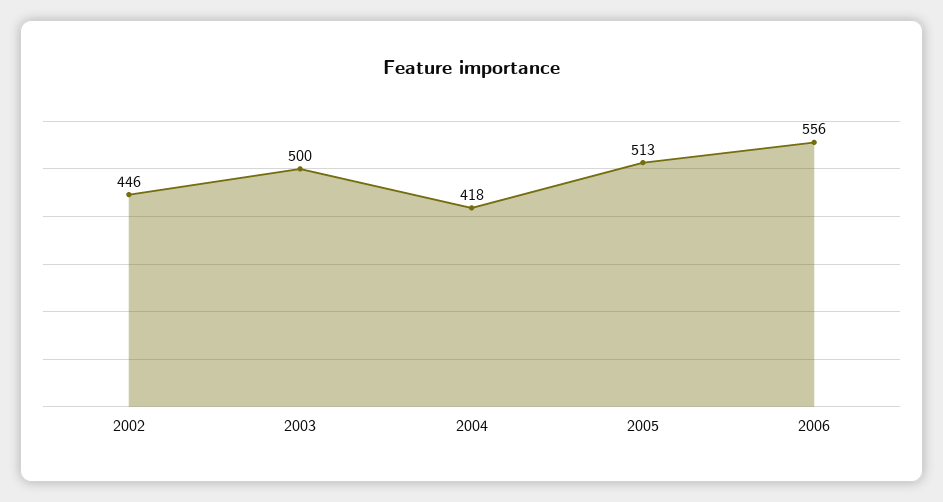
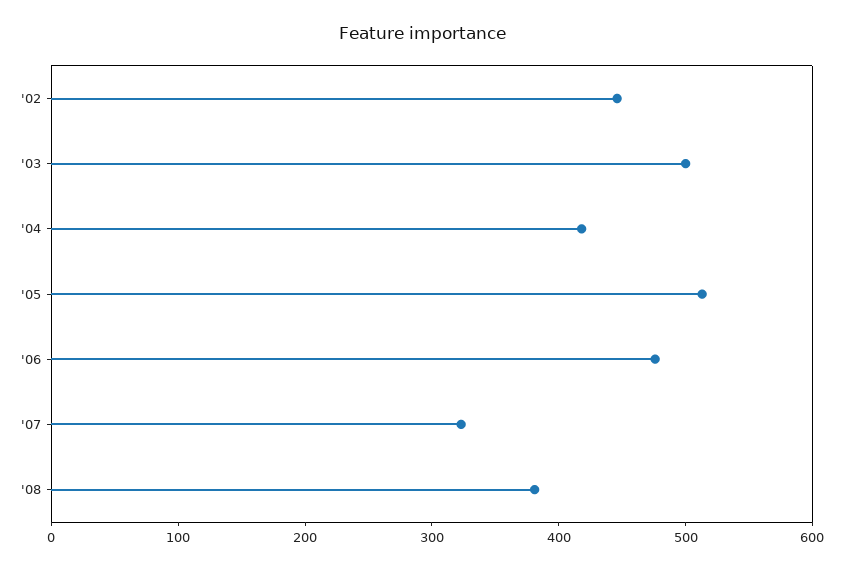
2006: 556 -> 480
'07: none -> 320
'08: none -> 380

